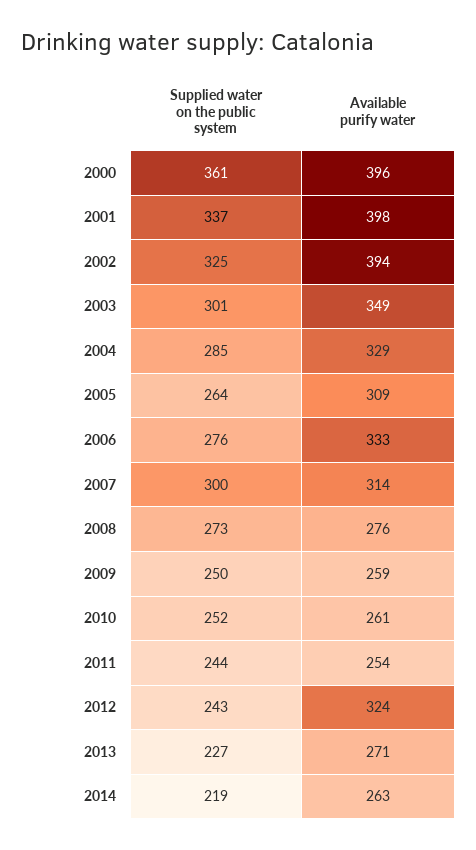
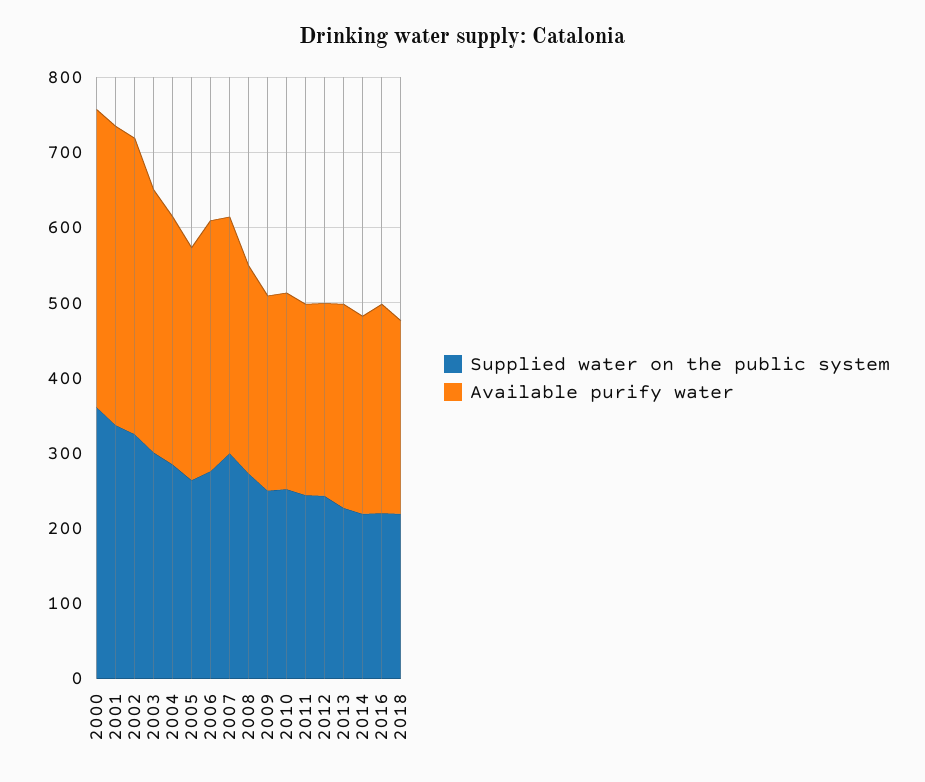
Available purify water, 2012: 324 -> 260
Supplied water on the public system, 2016: none -> 220
Available purify water, 2016: none -> 280
Supplied water on the public system, 2018: none -> 220
Available purify water, 2018: none -> 260

